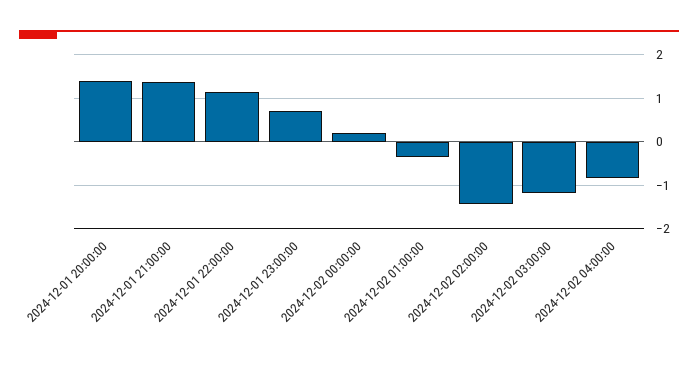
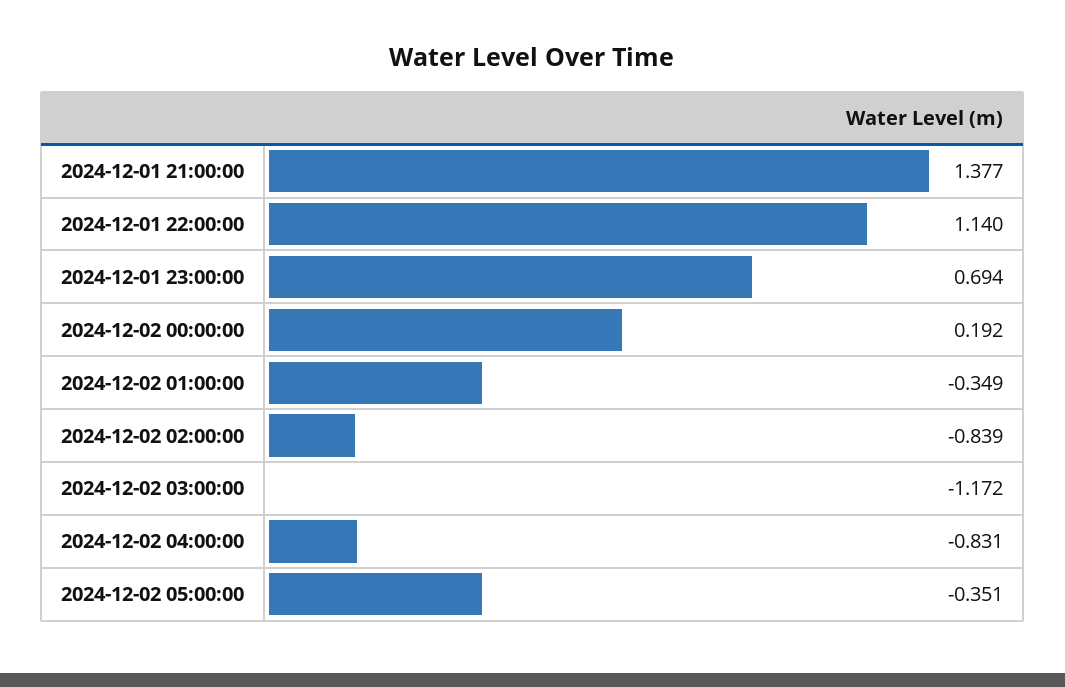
2024-12-01 20:00:00: 1.4 -> none
2024-12-02 02:00:00: -1.4 -> -0.839
2024-12-02 05:00:00: none -> -0.351

